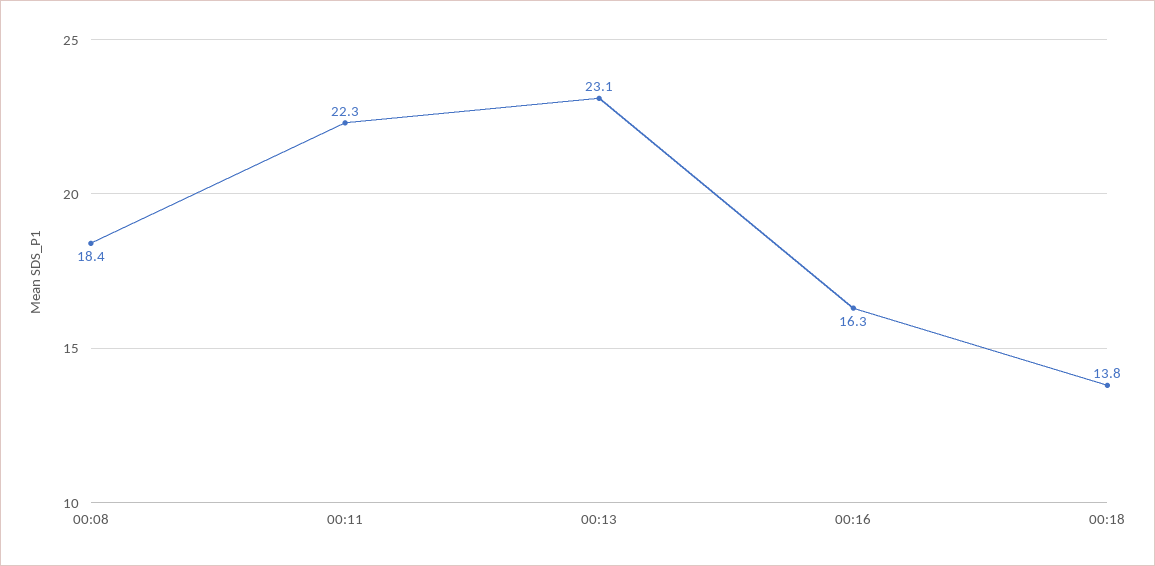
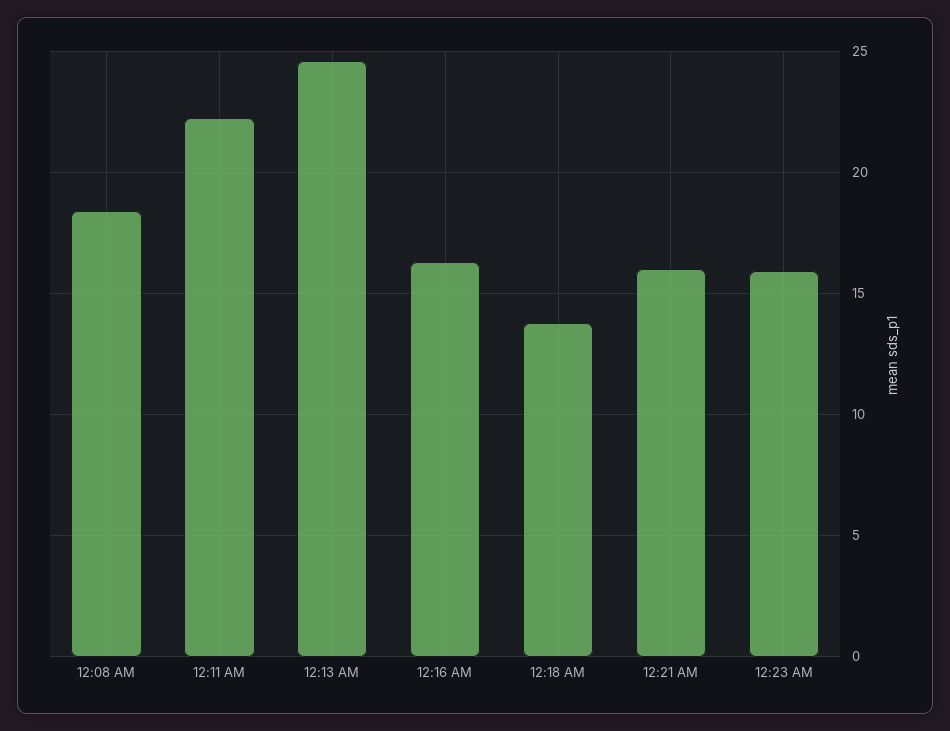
00:13: 23.1 -> 24.5
12:21 AM: none -> 16
12:23 AM: none -> 16

